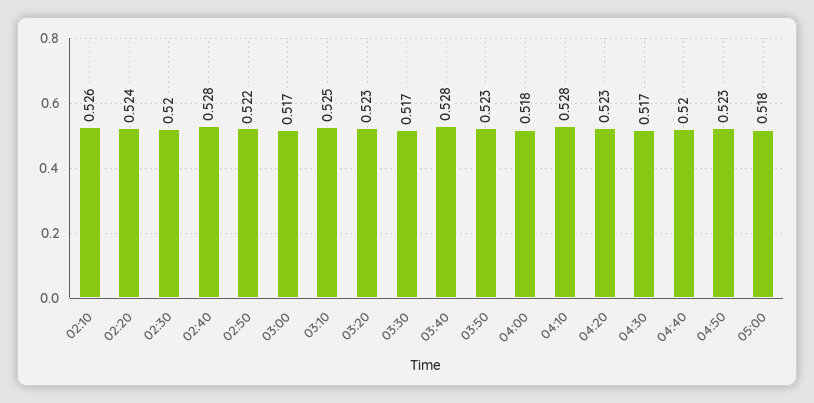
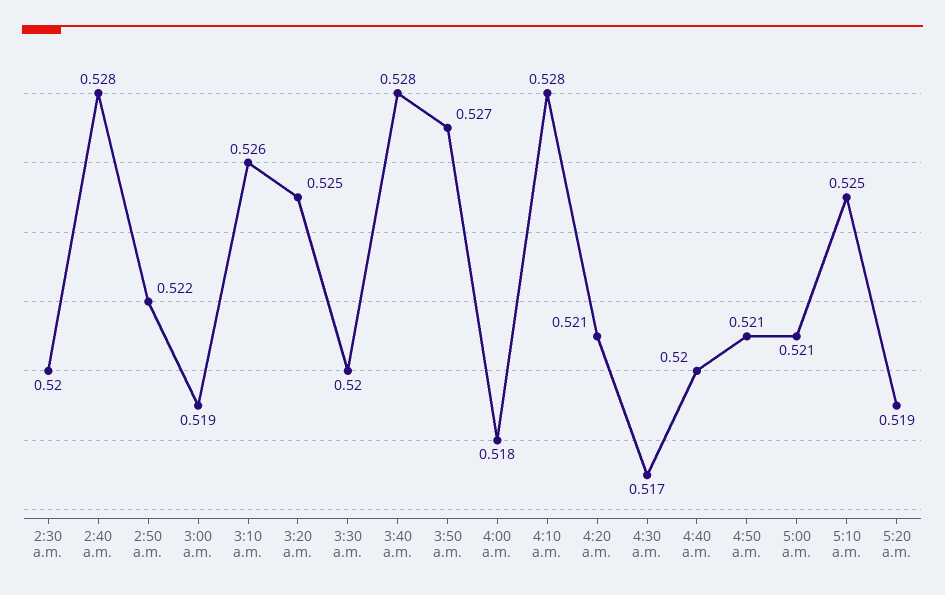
02:10: 0.526 -> none
02:20: 0.524 -> none
03:00: 0.517 -> 0.519
03:10: 0.525 -> 0.526
03:20: 0.523 -> 0.525
03:30: 0.517 -> 0.52
03:50: 0.523 -> 0.527
04:20: 0.523 -> 0.521
04:50: 0.523 -> 0.521
05:00: 0.518 -> 0.521
5:10 a.m.: none -> 0.525
5:20 a.m.: none -> 0.519

